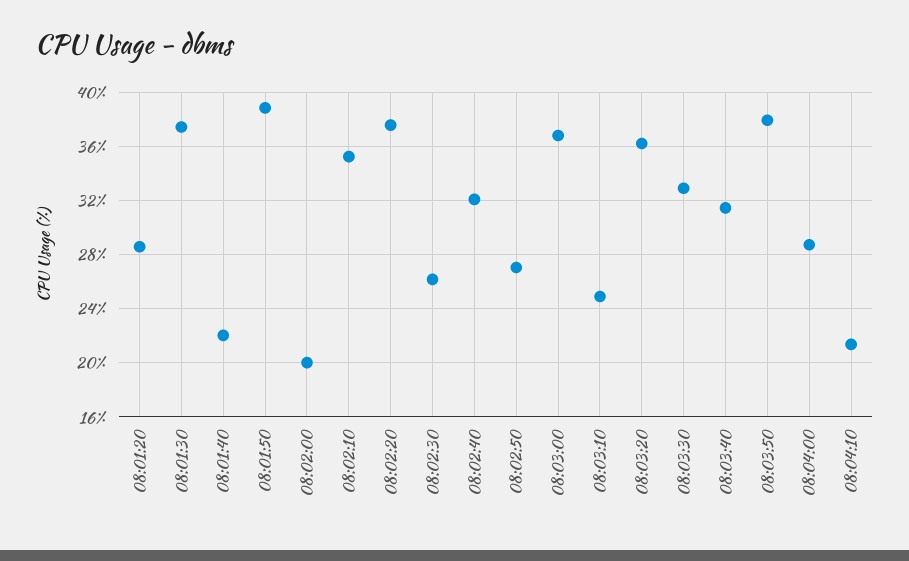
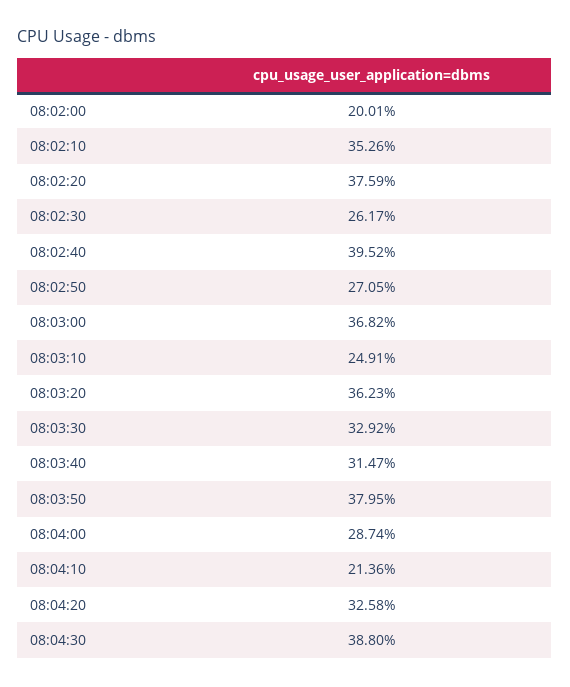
08:01:20: 28.5 -> none
08:01:30: 37.5 -> none
08:01:40: 22 -> none
08:01:50: 39 -> none
08:02:40: 32 -> 39.52
08:04:20: none -> 32.58
08:04:30: none -> 38.8

